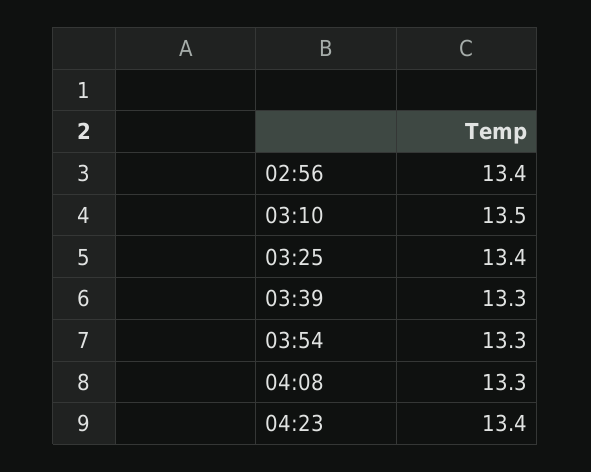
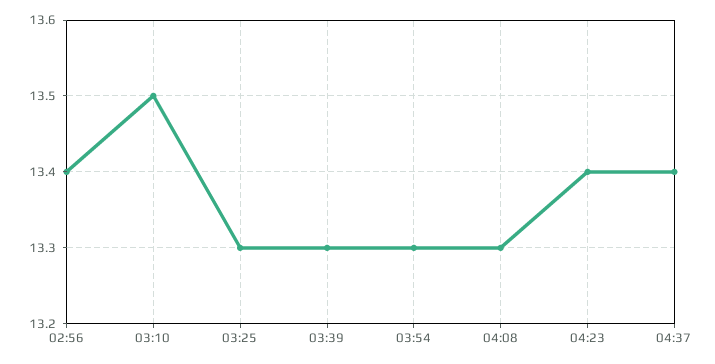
03:25: 13.4 -> 13.3
04:37: none -> 13.4

